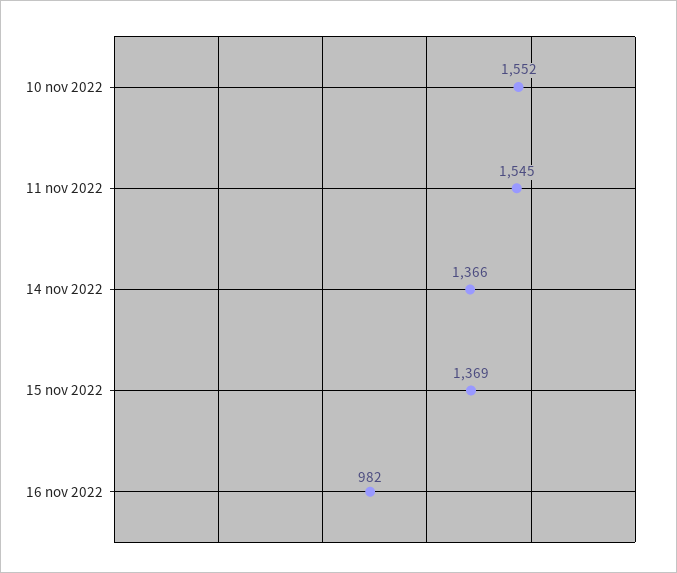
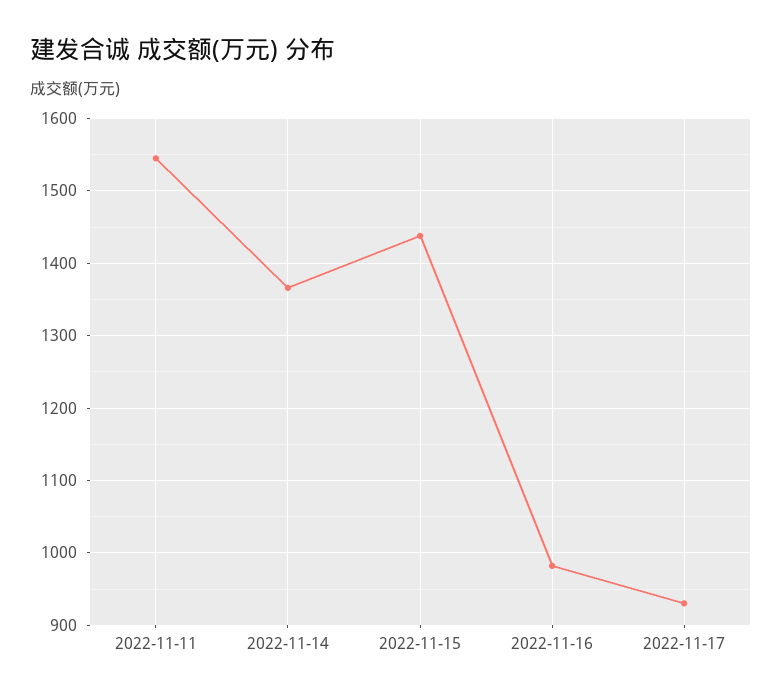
10 nov 2022: 1552 -> none
15 nov 2022: 1369 -> 1440
2022-11-17: none -> 930

